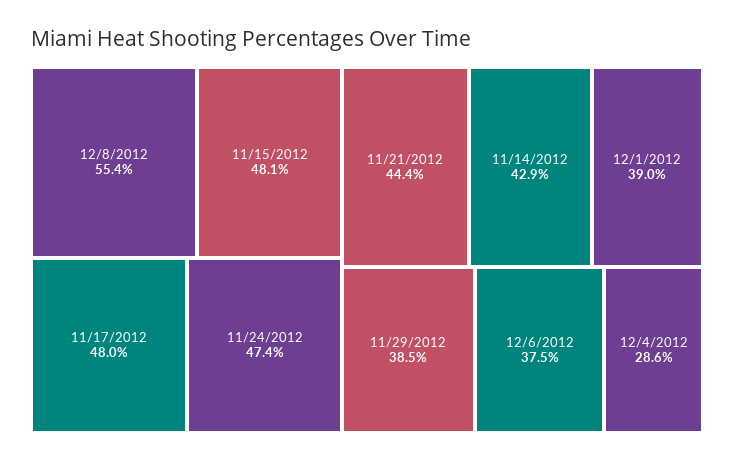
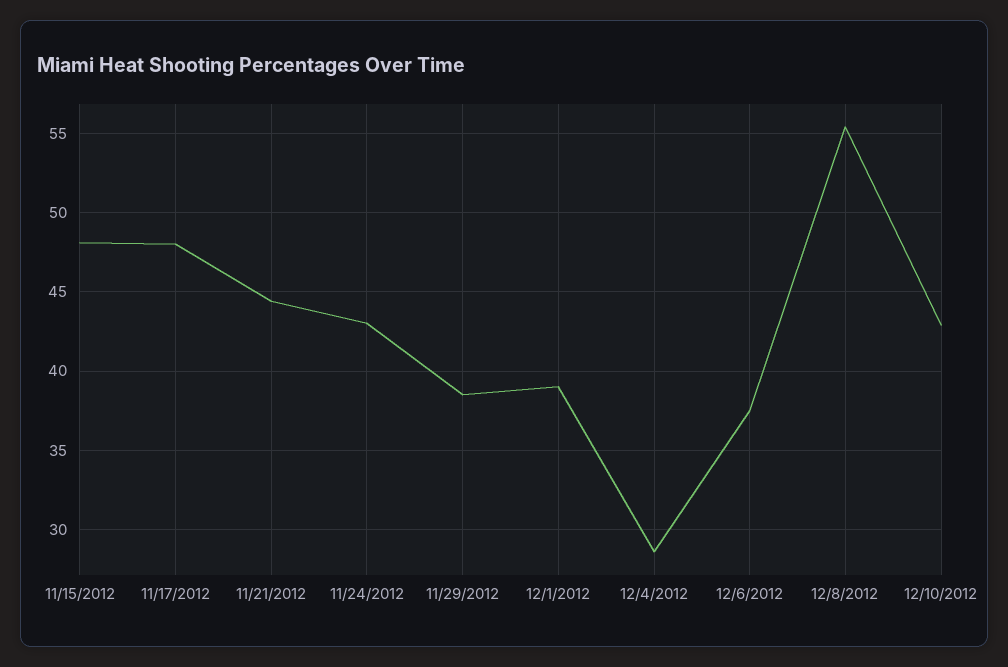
11/24/2012: 47.4 -> 43
11/14/2012: 42.9 -> none
12/10/2012: none -> 43

